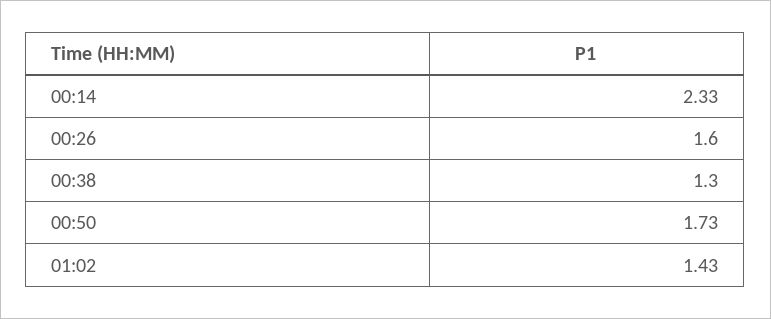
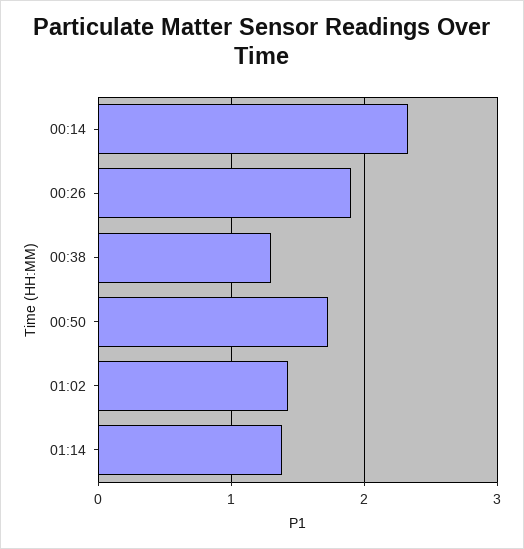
00:26: 1.6 -> 1.9
01:14: none -> 1.4

